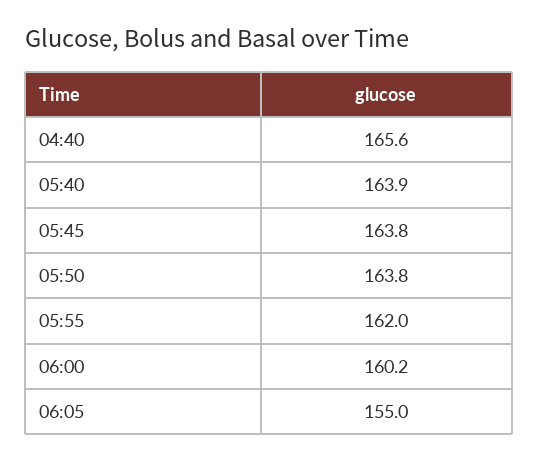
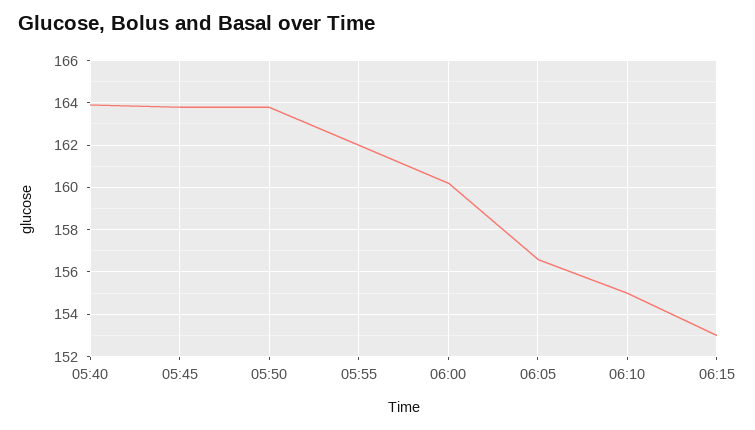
04:40: 165.6 -> none
06:05: 155 -> 156.5
06:10: none -> 155
06:15: none -> 153

